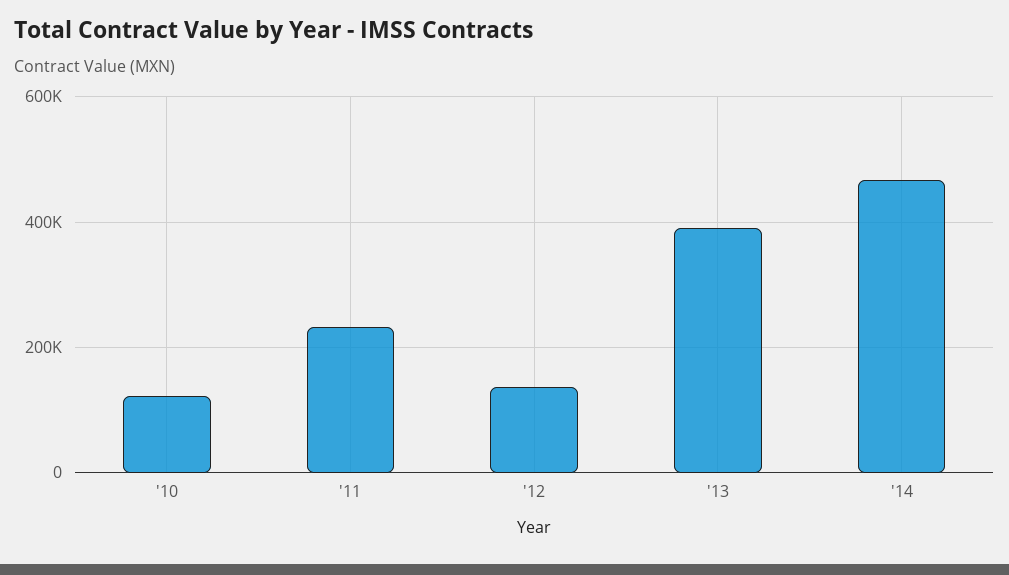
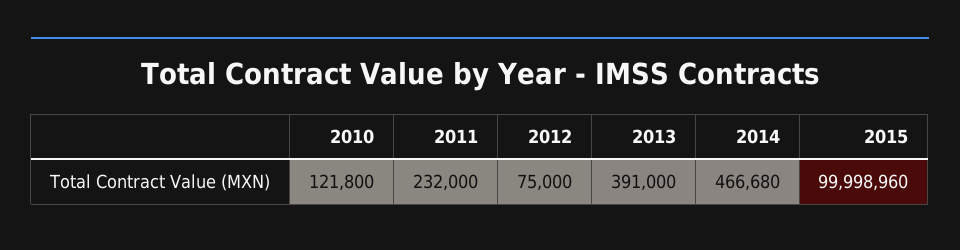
'12: 140000 -> 75000
2015: none -> 99998960

